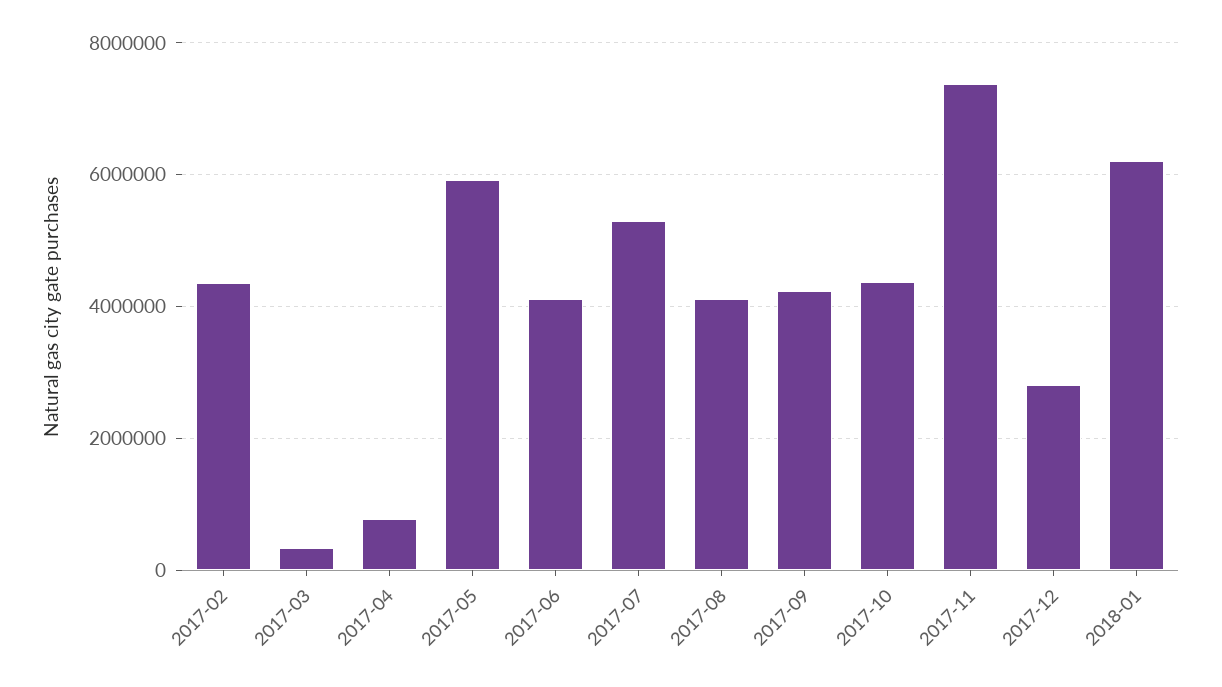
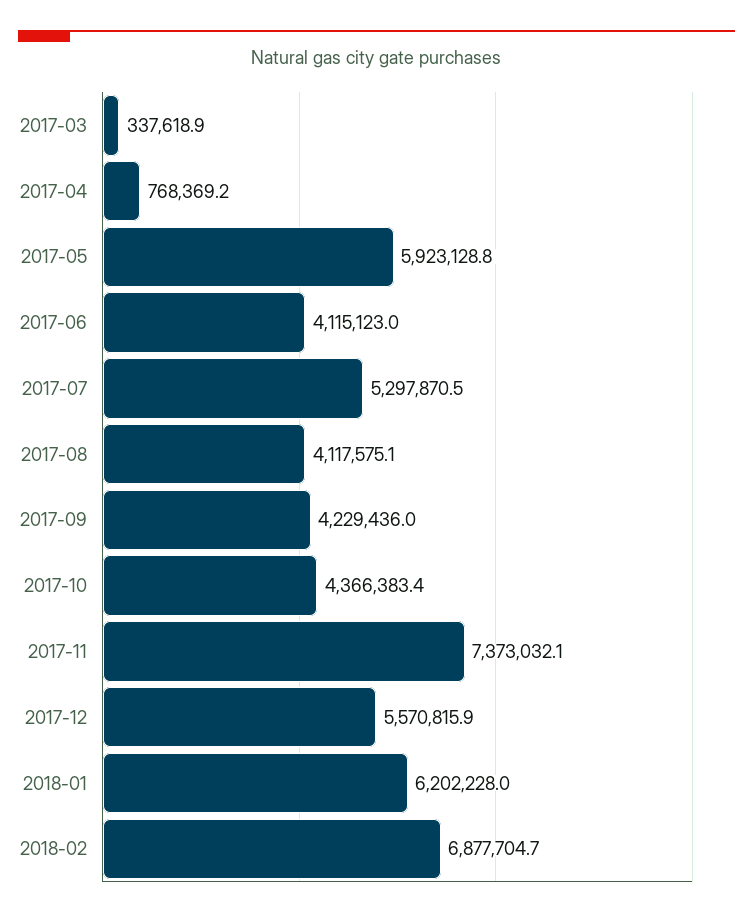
2017-02: 4400000 -> none
2017-12: 2800000 -> 5570815.9
2018-02: none -> 6877704.7

